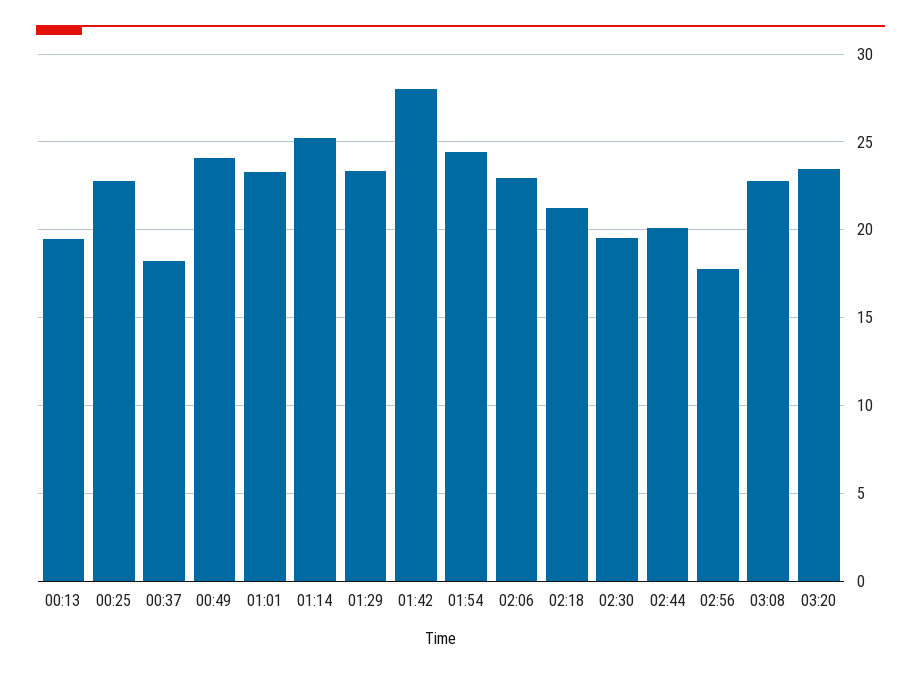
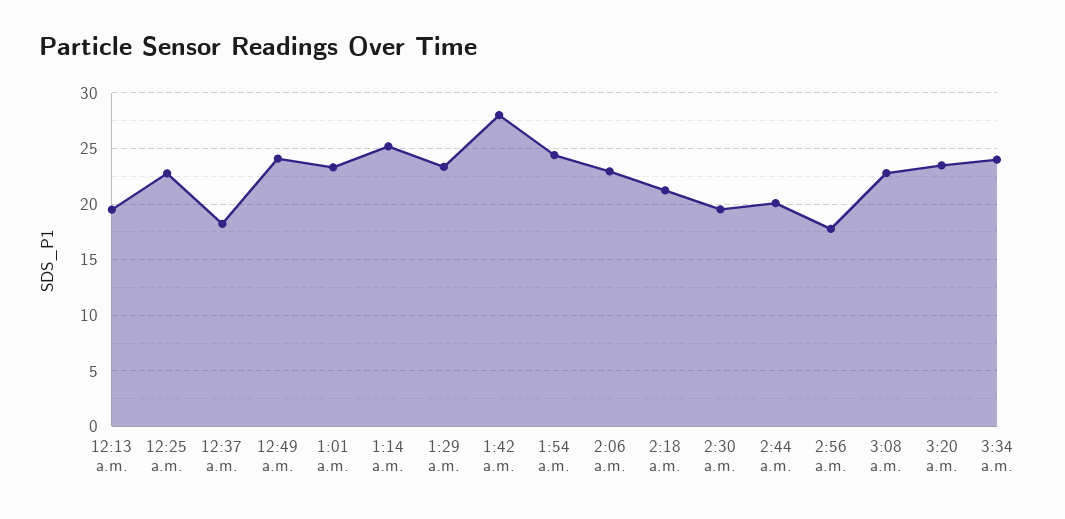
3:34 a.m.: none -> 24

